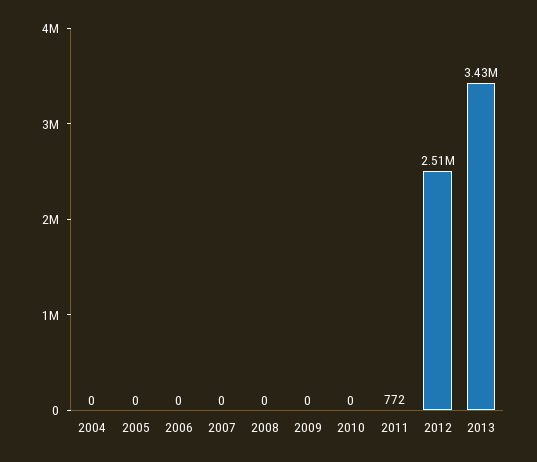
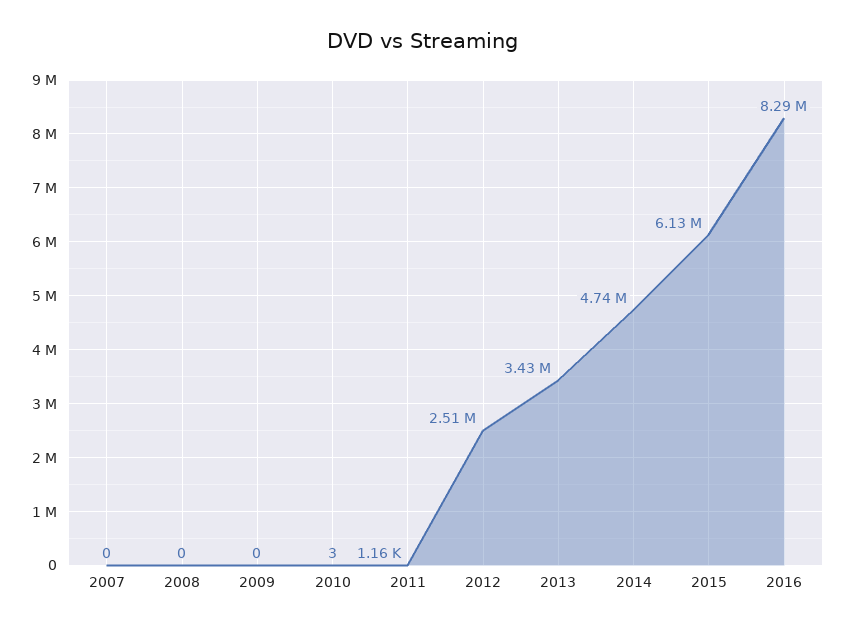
2004: 0 -> none
2005: 0 -> none
2006: 0 -> none
2010: 0 -> 3
2011: 772 -> 1160
2014: none -> 4740000
2015: none -> 6130000
2016: none -> 8290000

